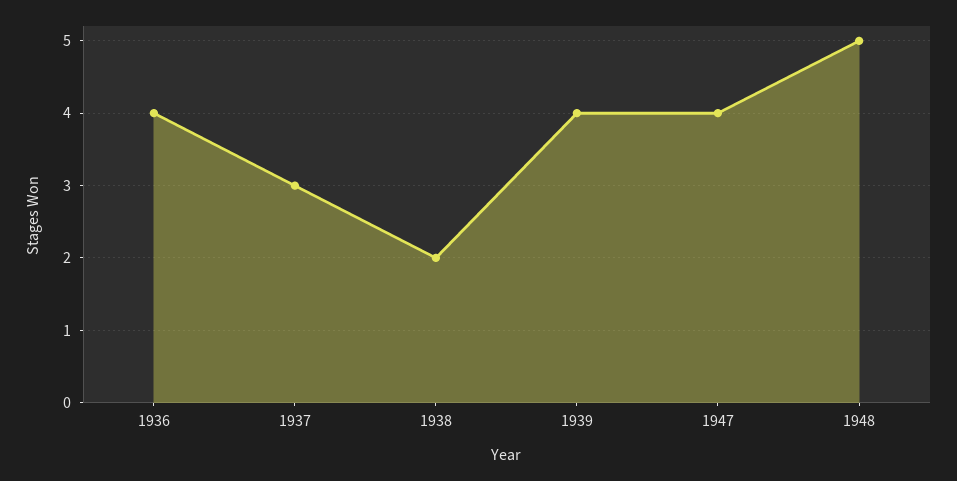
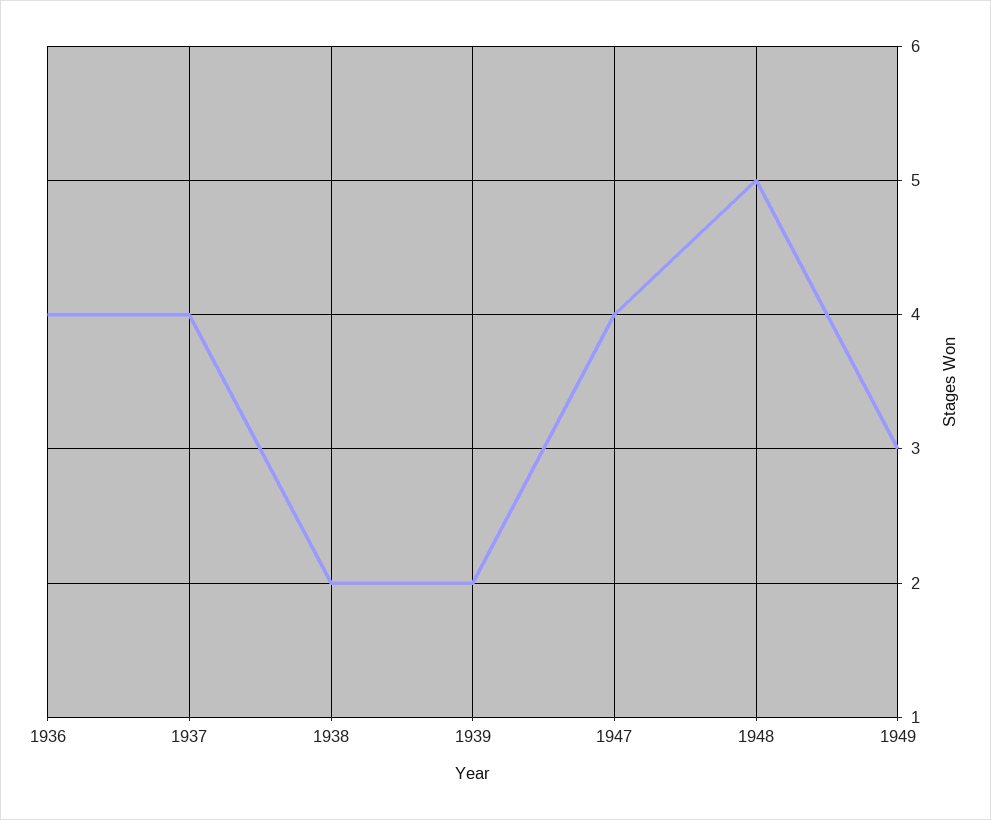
1937: 3 -> 4
1939: 4 -> 2
1949: none -> 3

